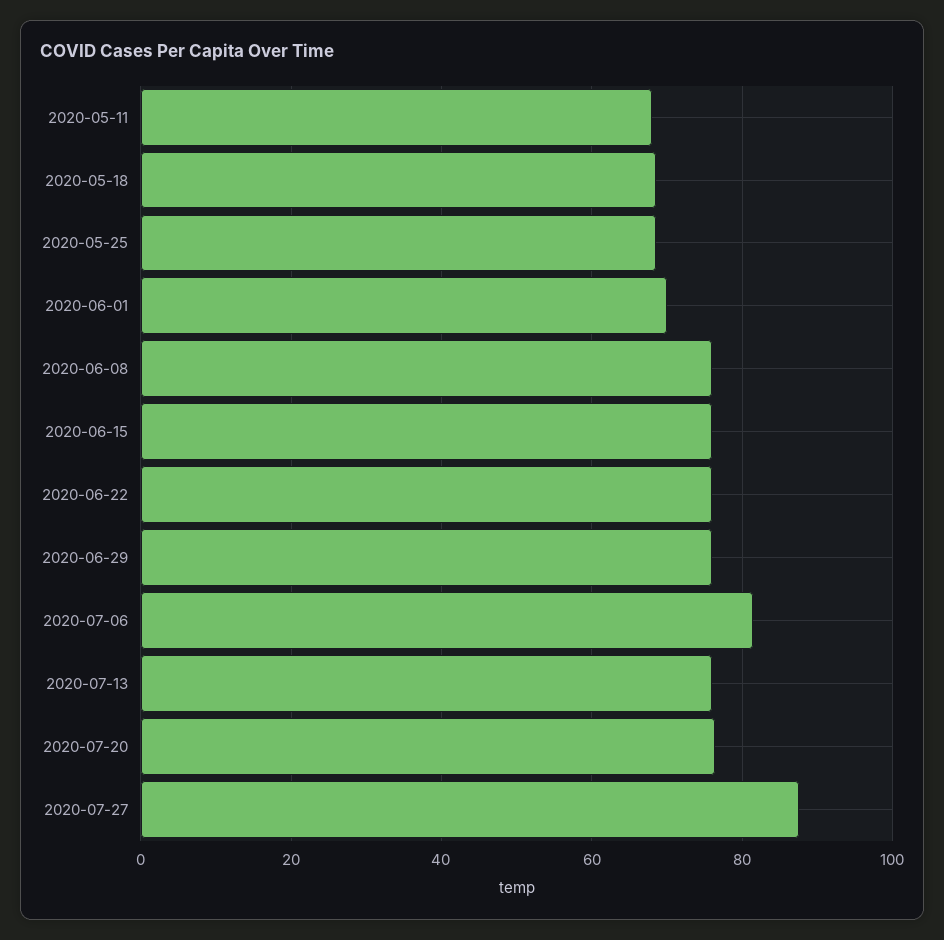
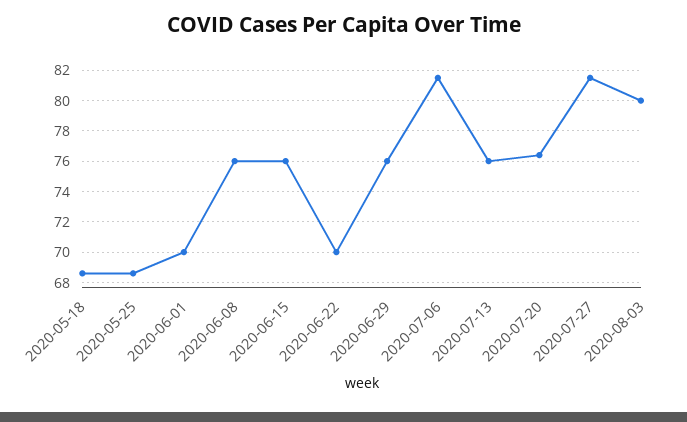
2020-05-11: 68 -> none
2020-06-22: 76 -> 70
2020-07-27: 88 -> 81.5
2020-08-03: none -> 80

